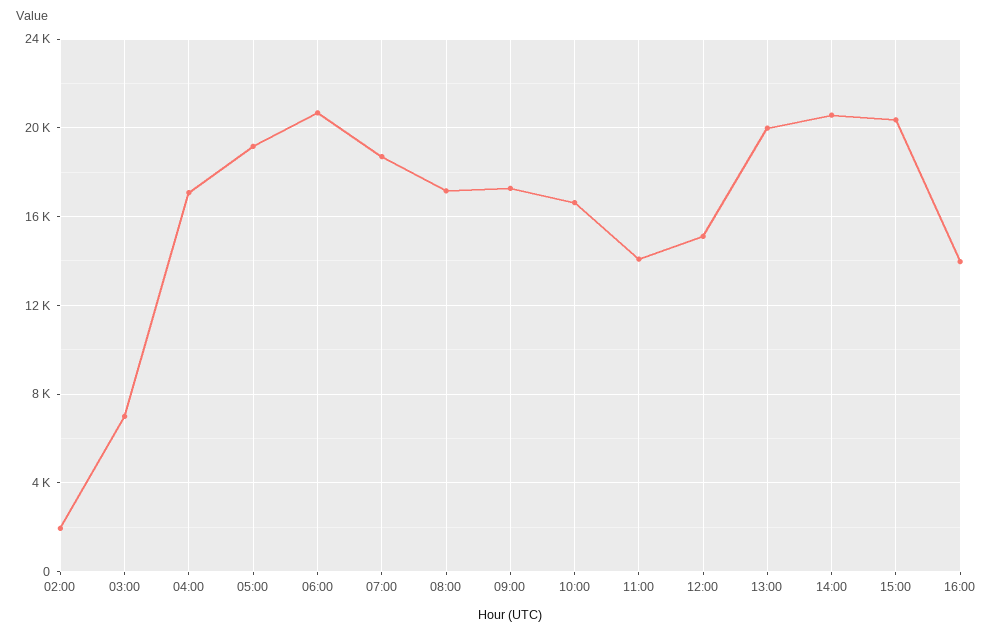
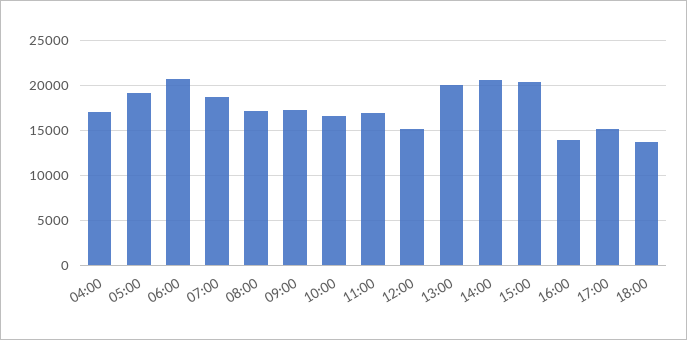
02:00: 2000 -> none
03:00: 7000 -> none
11:00: 14000 -> 17000
17:00: none -> 15000
18:00: none -> 14000

